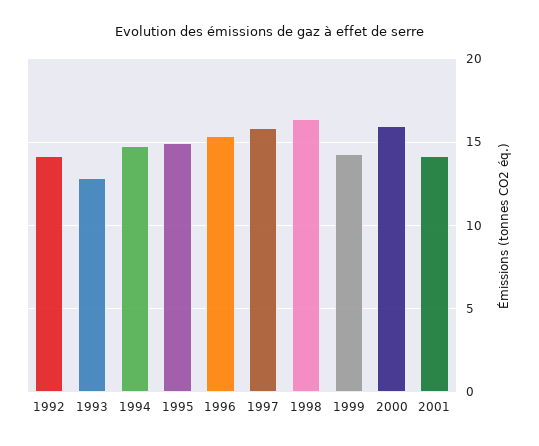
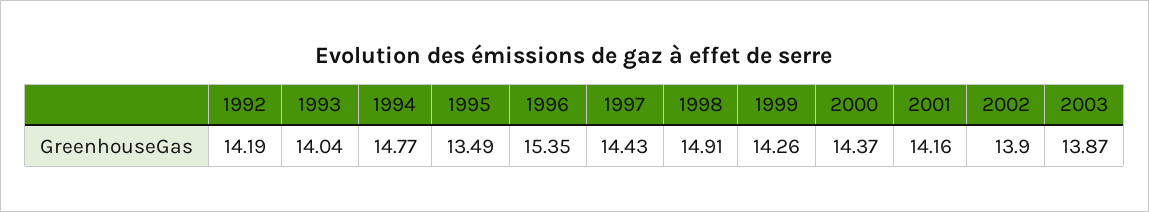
1993: 13 -> 14.04
1995: 15 -> 13.49
1997: 16 -> 14.43
1998: 16.5 -> 14.91
2000: 16 -> 14.37
2002: none -> 13.9
2003: none -> 13.87

